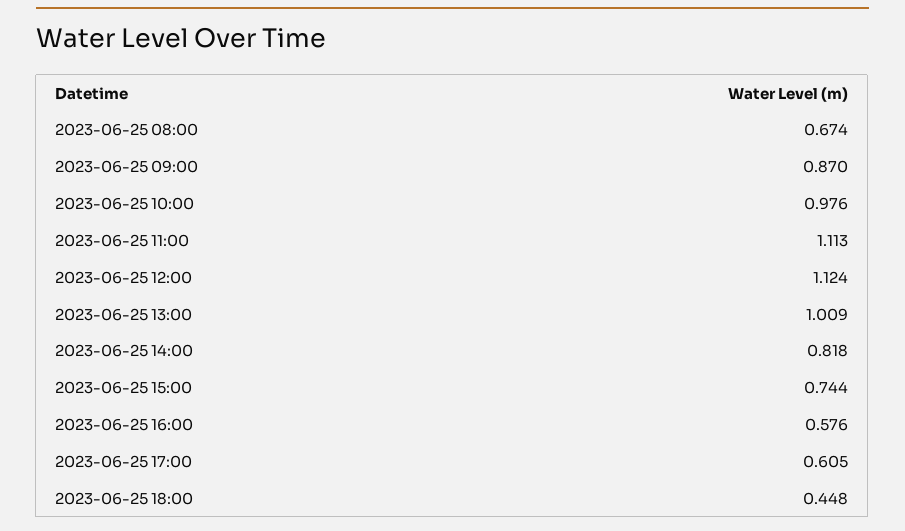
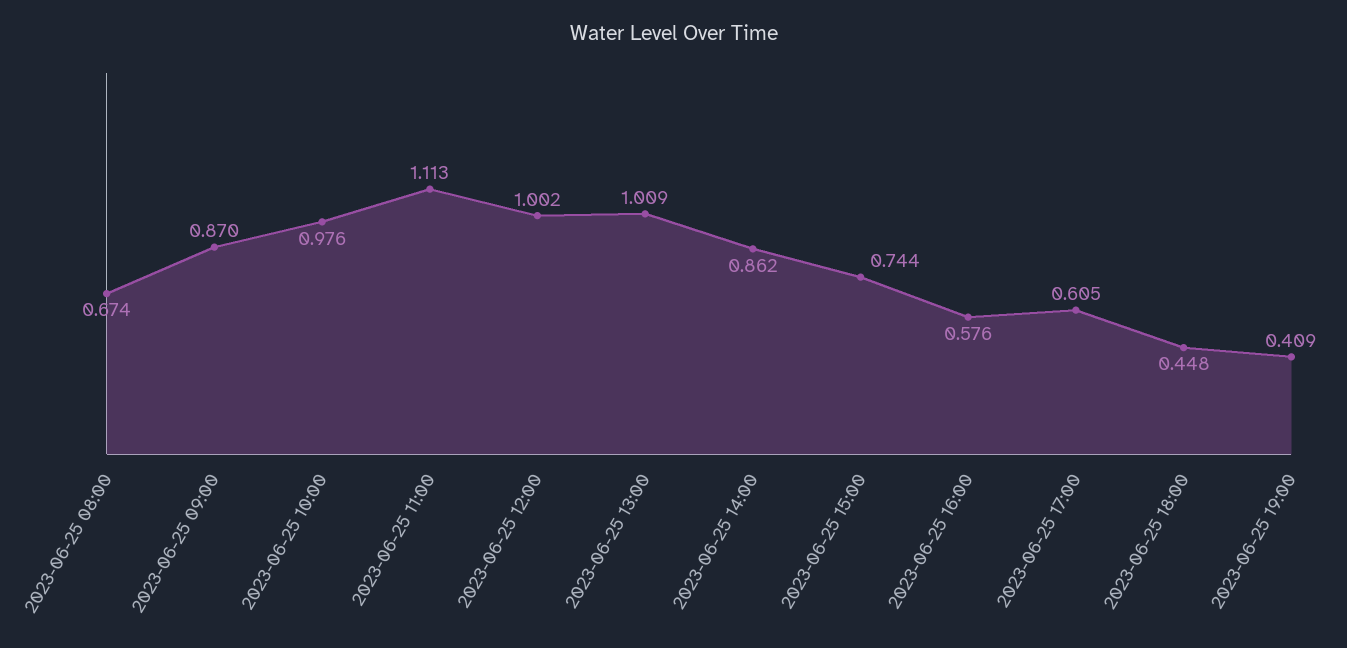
2023-06-25 12:00: 1.124 -> 1.002
2023-06-25 14:00: 0.818 -> 0.862
2023-06-25 19:00: none -> 0.409

